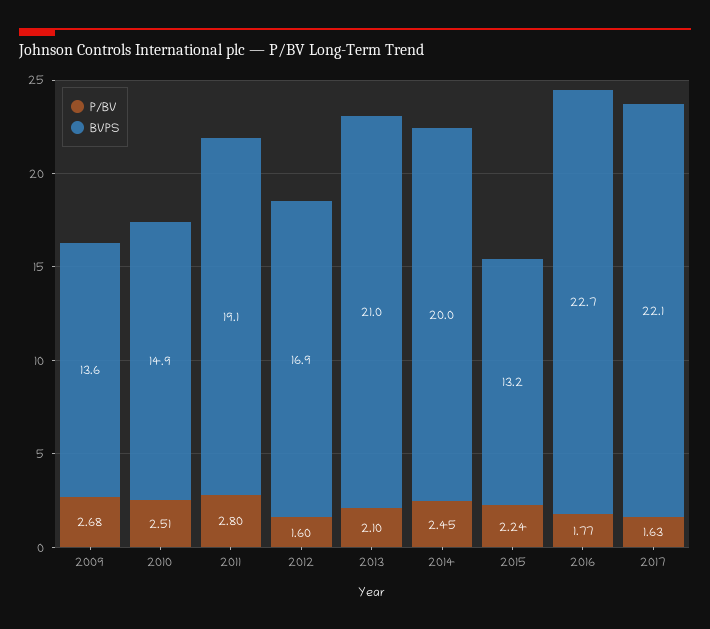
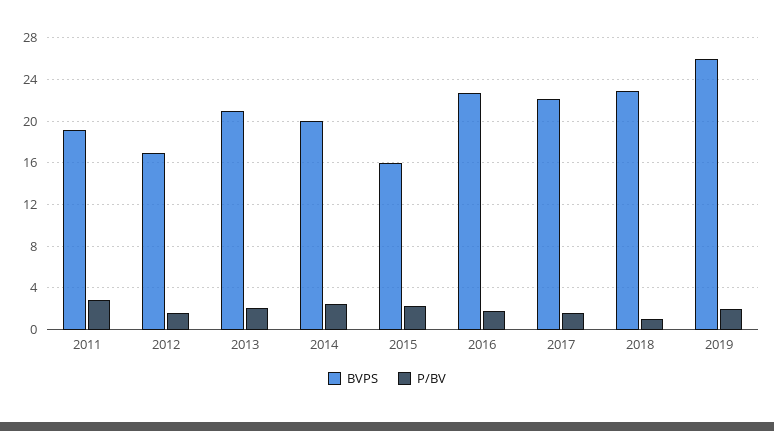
P/BV, 2009: 2.68 -> none
BVPS, 2009: 13.6 -> none
P/BV, 2010: 2.51 -> none
BVPS, 2010: 14.9 -> none
BVPS, 2015: 13.2 -> 16
BVPS, 2018: none -> 23
P/BV, 2018: none -> 1
BVPS, 2019: none -> 26
P/BV, 2019: none -> 2

